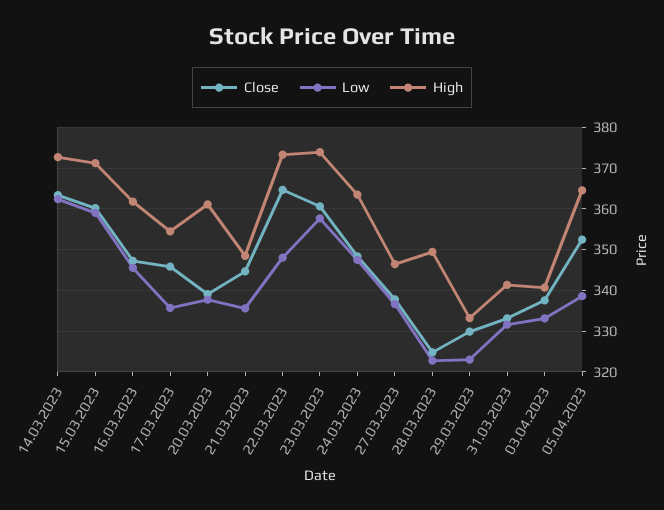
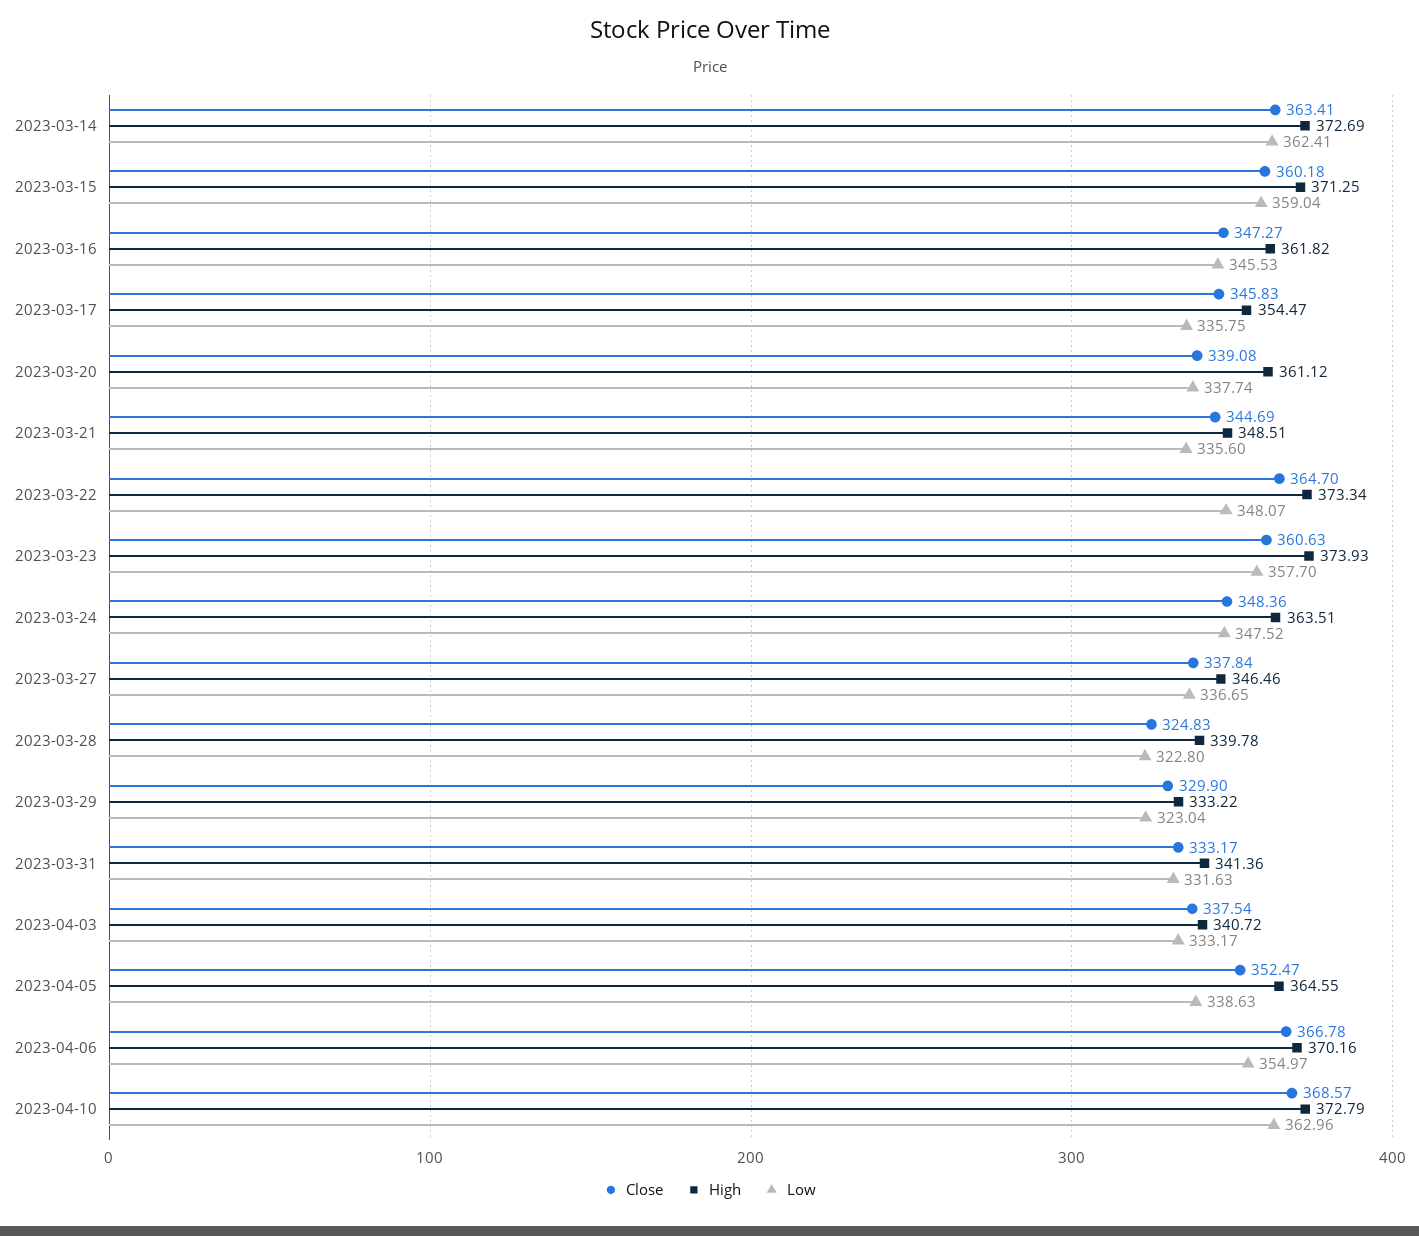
High, 28.03.2023: 350 -> 339.78
Close, 2023-04-06: none -> 366.78
High, 2023-04-06: none -> 370.16
Low, 2023-04-06: none -> 354.97
Close, 2023-04-10: none -> 368.57
High, 2023-04-10: none -> 372.79
Low, 2023-04-10: none -> 362.96

